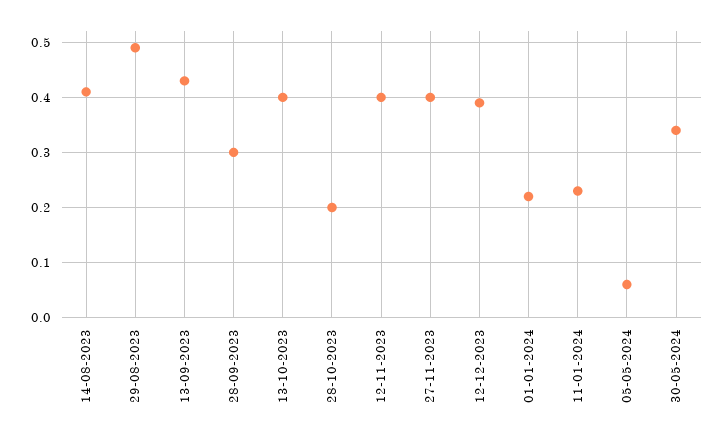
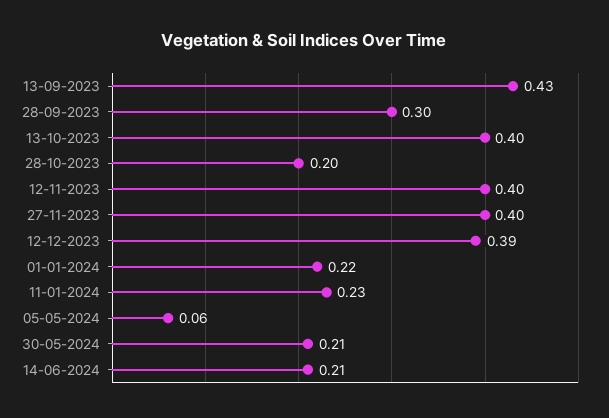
14-08-2023: 0.4 -> none
29-08-2023: 0.5 -> none
30-05-2024: 0.35 -> 0.21
14-06-2024: none -> 0.21

